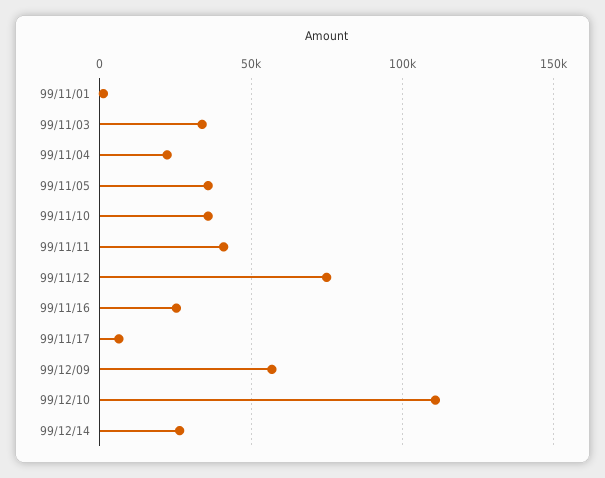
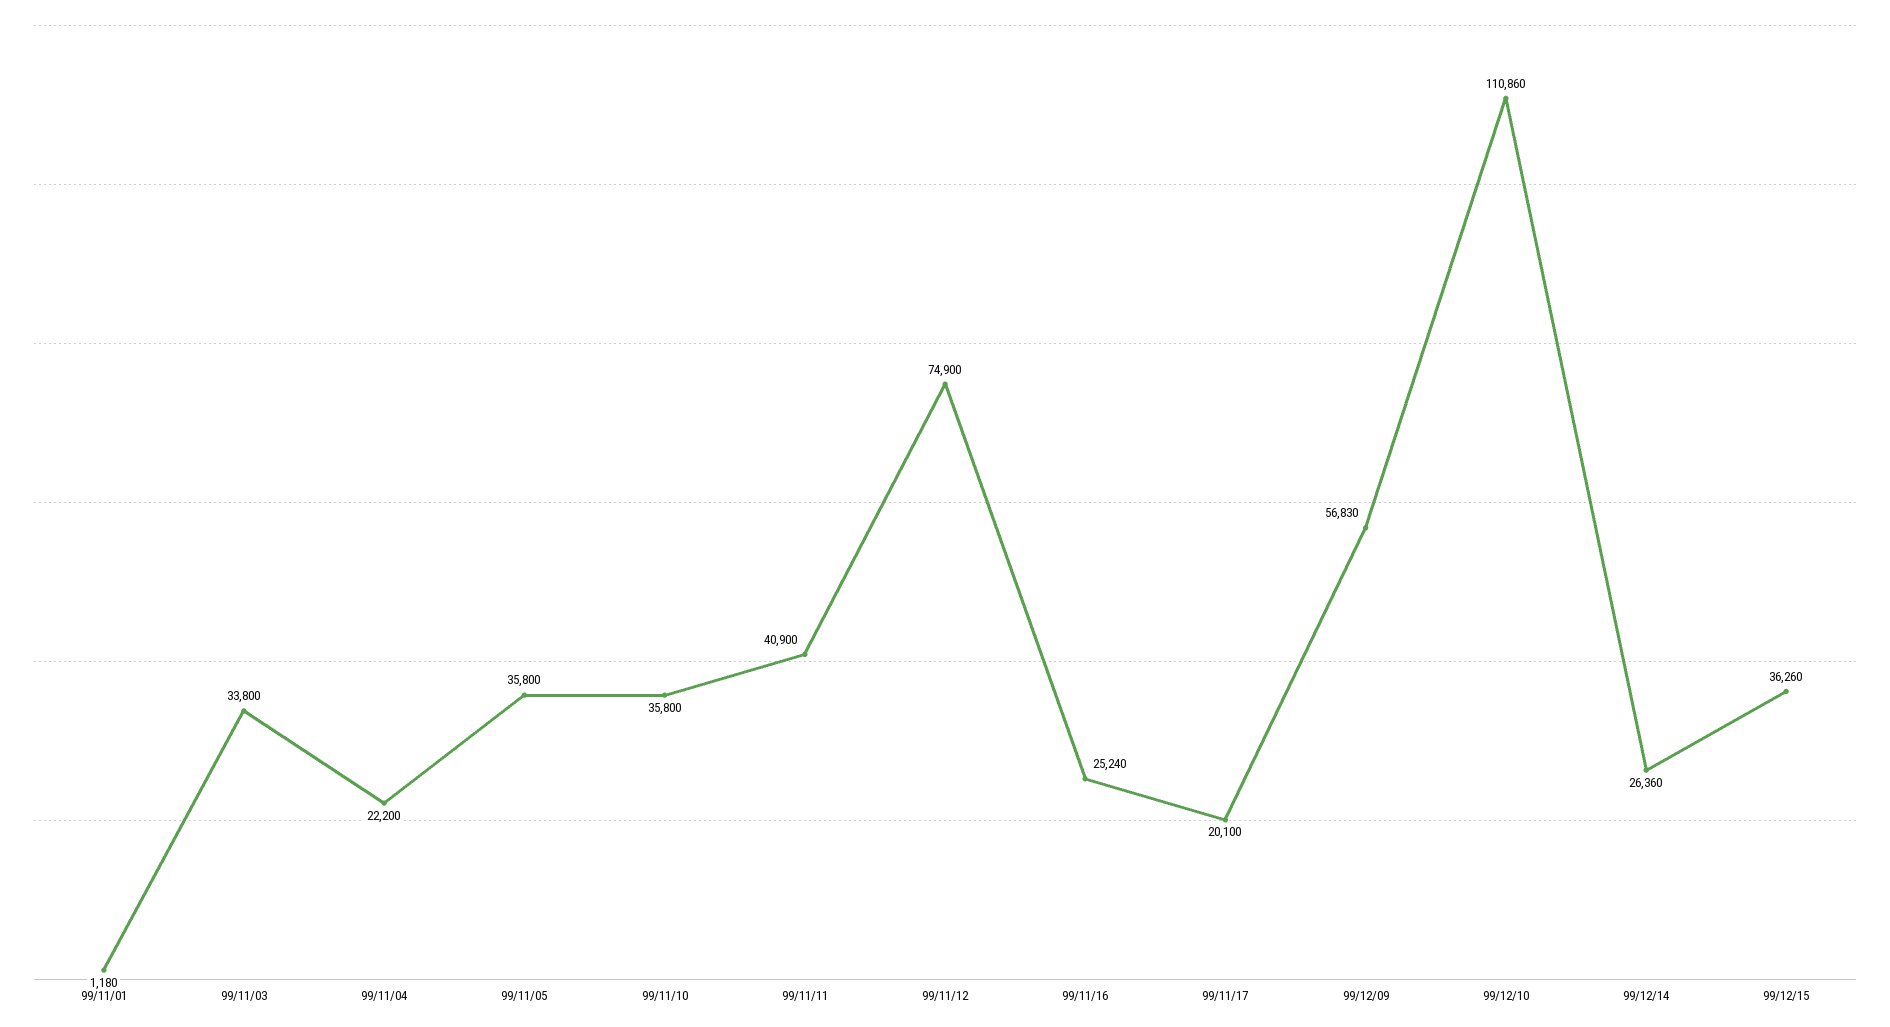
99/11/17: 5000 -> 20100
99/12/15: none -> 36260

